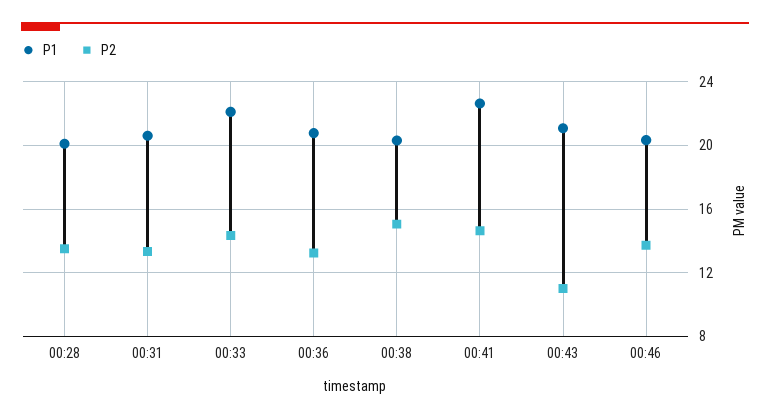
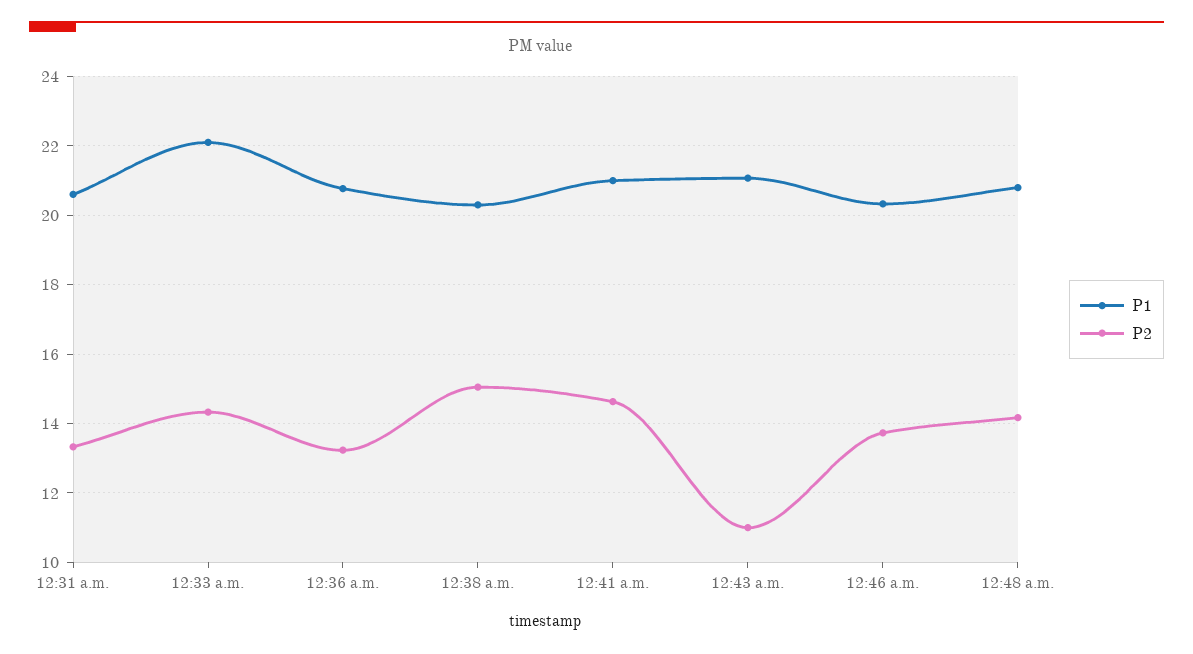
P1, 00:28: 20 -> none
P2, 00:28: 13.5 -> none
P1, 00:41: 22.5 -> 21
P1, 12:48 a.m.: none -> 20.8
P2, 12:48 a.m.: none -> 14.2

